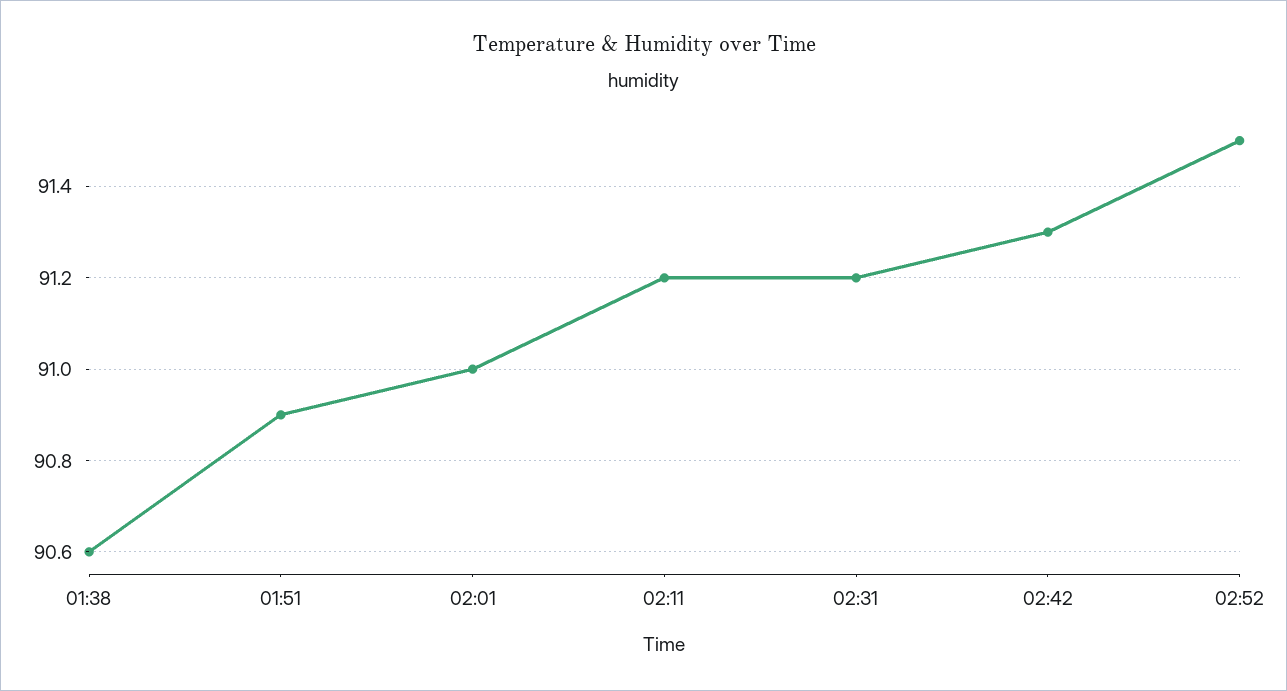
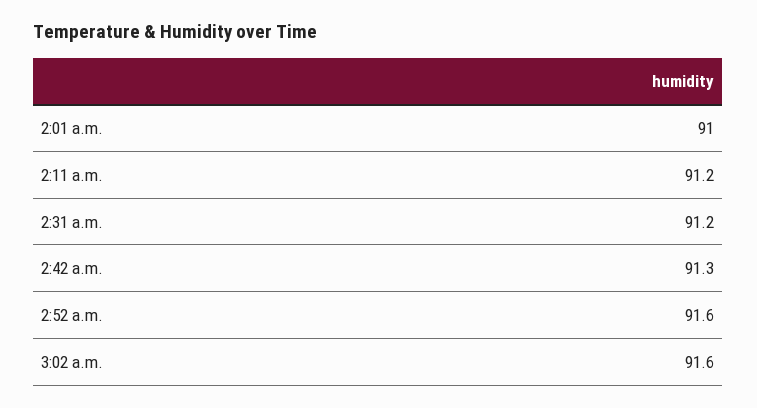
01:38: 90.6 -> none
01:51: 90.9 -> none
02:52: 91.5 -> 91.6
3:02 a.m.: none -> 91.6

